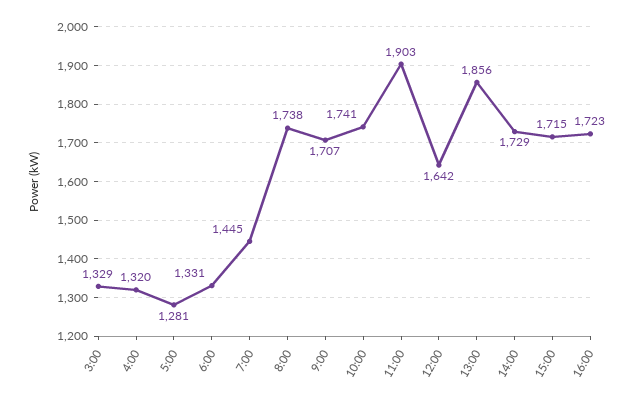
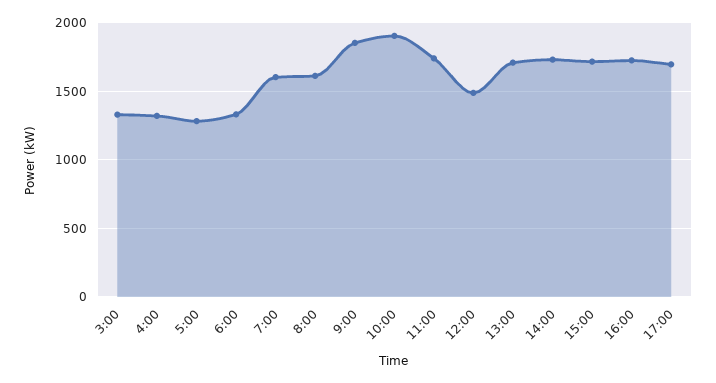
7:00: 1445 -> 1600
8:00: 1738 -> 1600
9:00: 1707 -> 1850
10:00: 1741 -> 1900
11:00: 1903 -> 1750
12:00: 1642 -> 1500
13:00: 1856 -> 1700
17:00: none -> 1700

